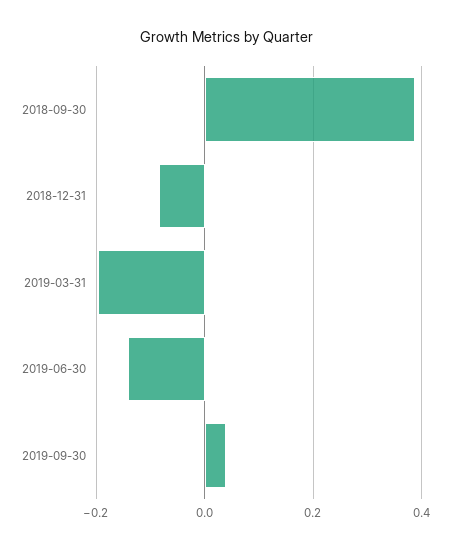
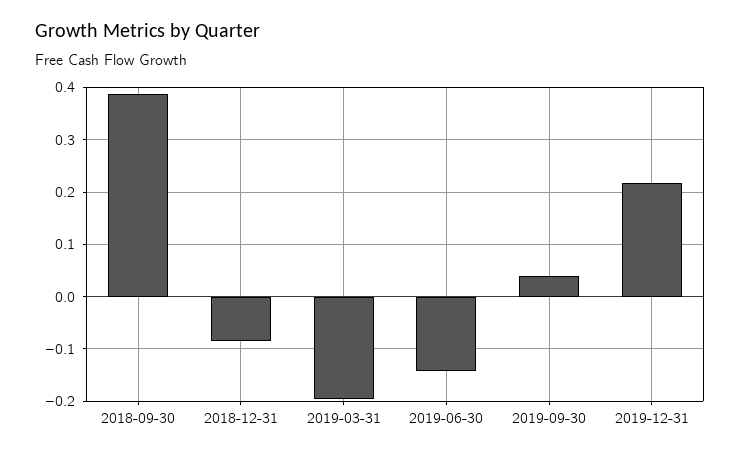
2019-12-31: none -> 0.22

